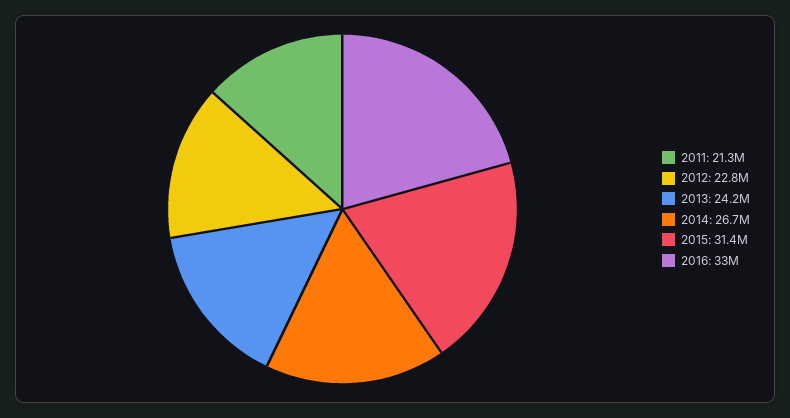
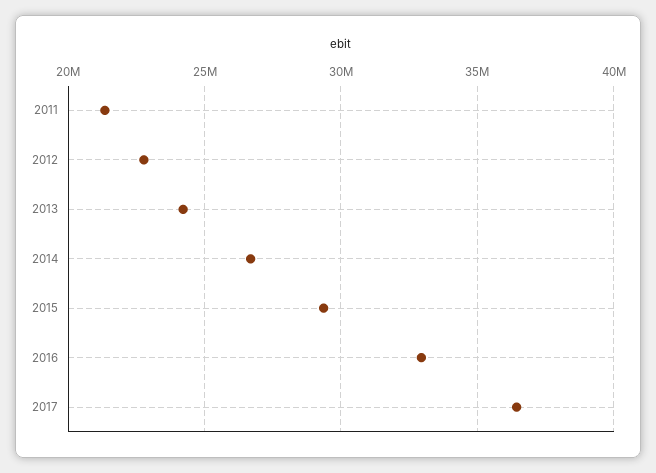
2015: 31400000 -> 29500000
2017: none -> 36500000

